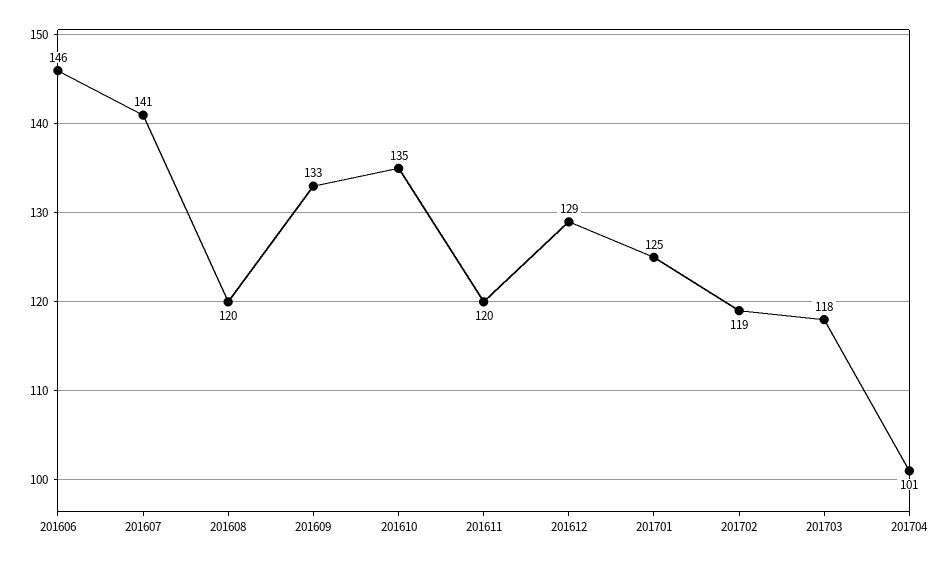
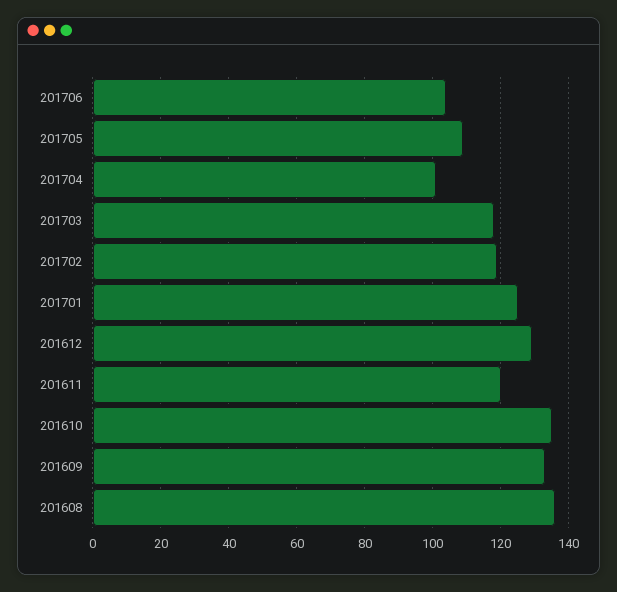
201606: 146 -> none
201607: 141 -> none
201608: 120 -> 135
201706: none -> 105
201705: none -> 110

